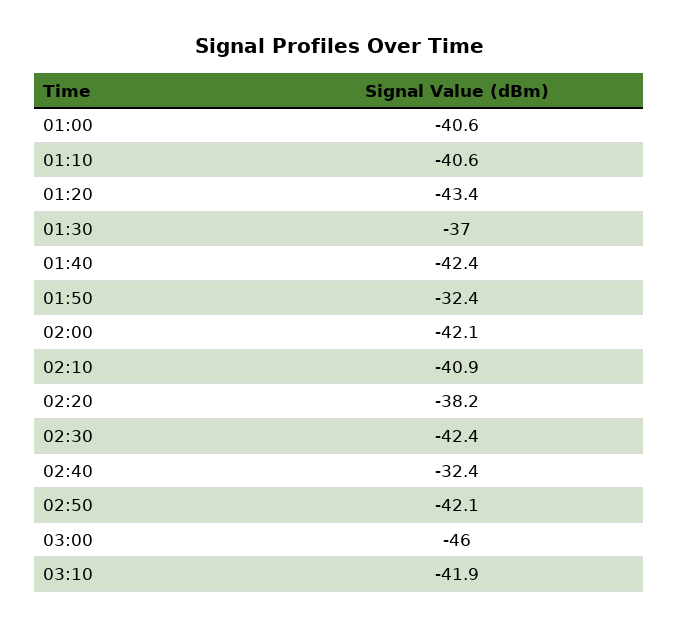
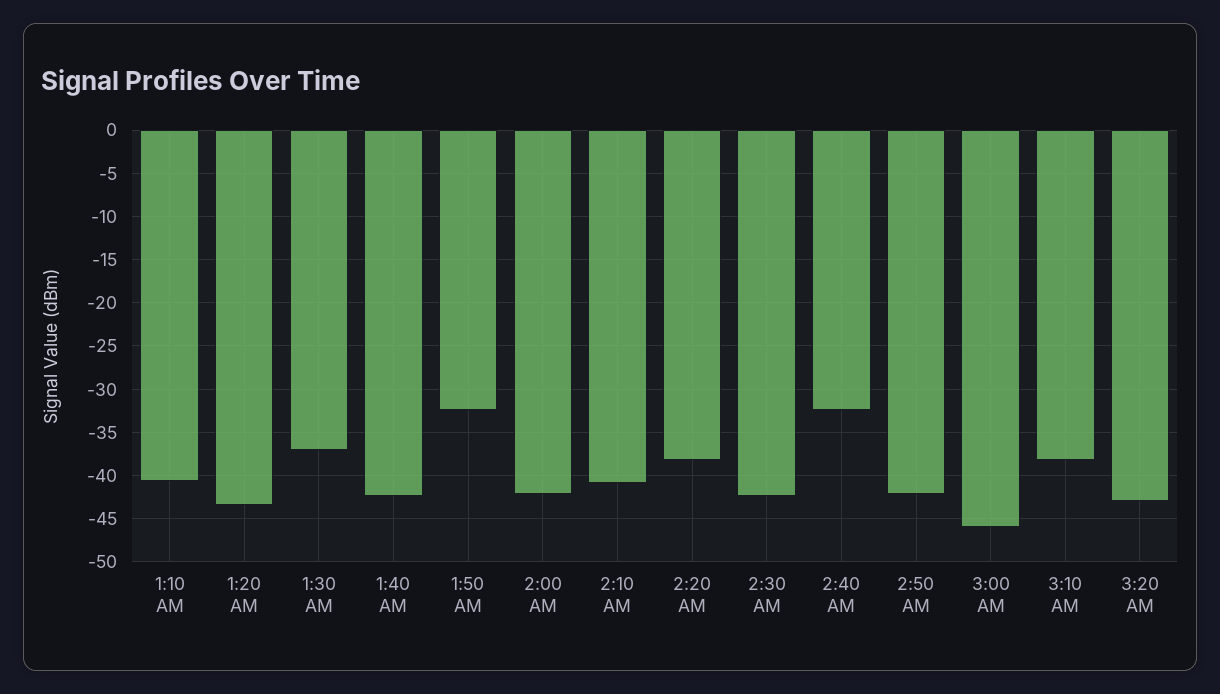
01:00: -40.6 -> none
03:10: -41.9 -> -38
3:20 AM: none -> -43

